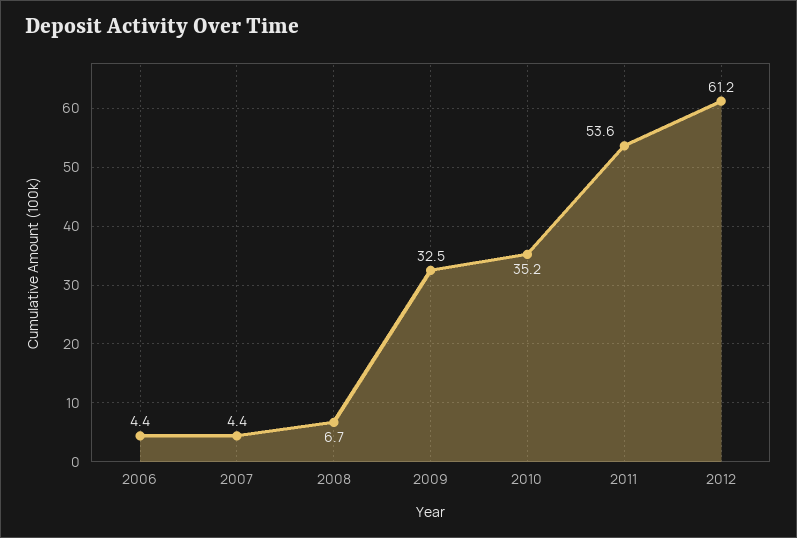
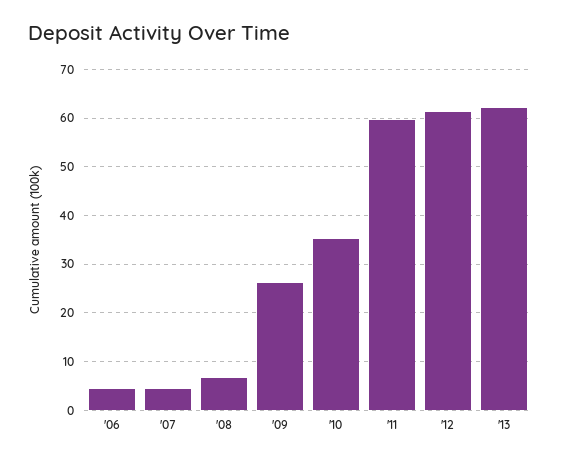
2009: 32.5 -> 26
2011: 53.6 -> 60
'13: none -> 62

